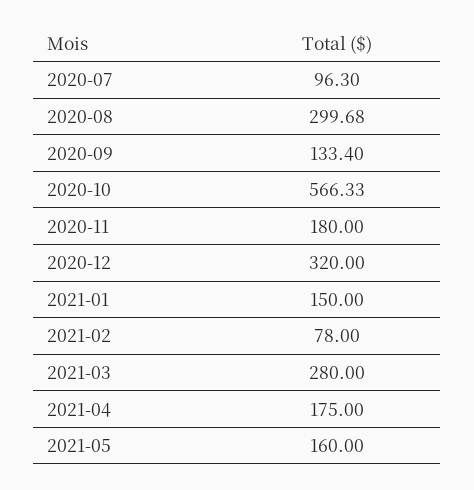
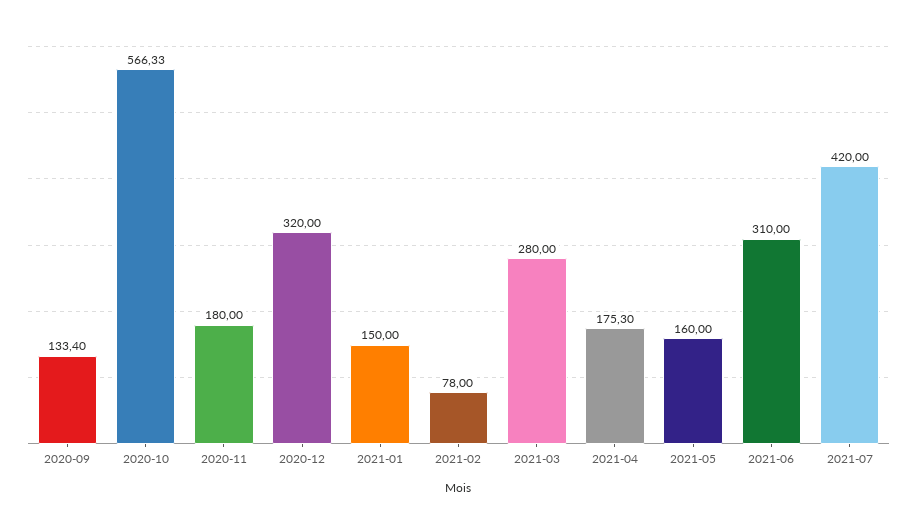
2020-07: 96.3 -> none
2020-08: 299.68 -> none
2021-04: 175 -> 175.3
2021-06: none -> 310
2021-07: none -> 420

